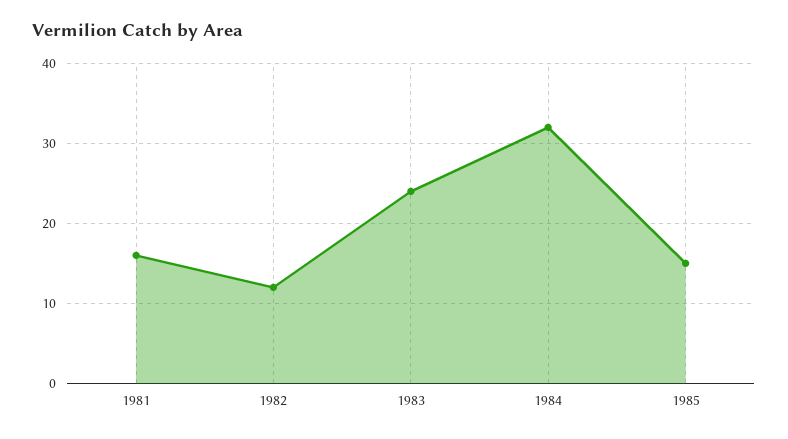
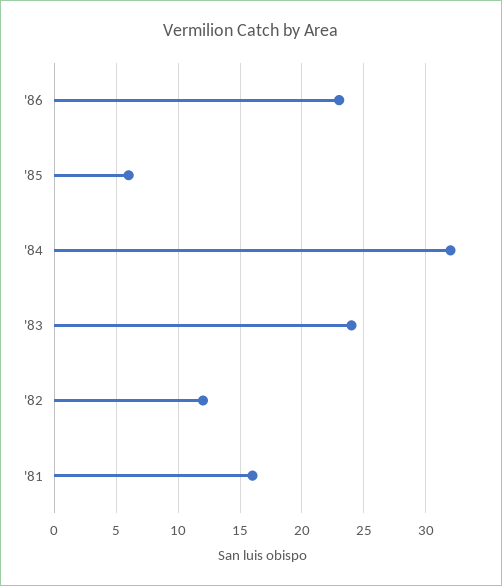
1985: 15 -> 6
'86: none -> 23

